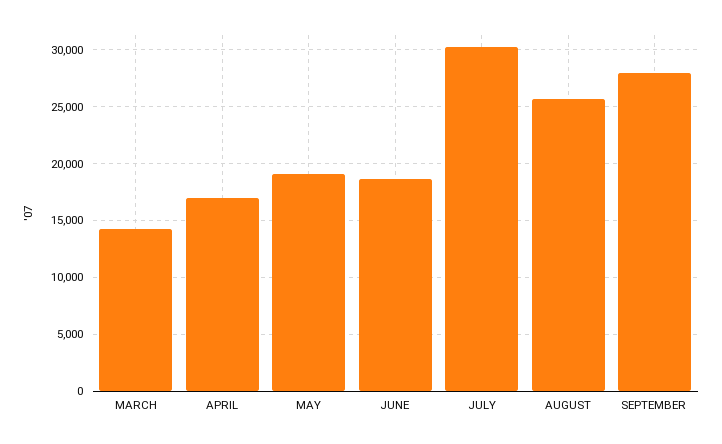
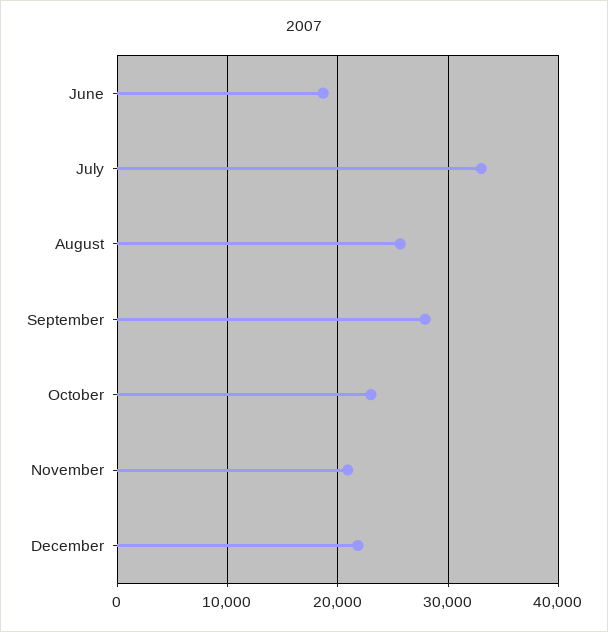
MARCH: 14000 -> none
APRIL: 17000 -> none
MAY: 19000 -> none
JULY: 30000 -> 33000
October: none -> 23000
November: none -> 21000
December: none -> 22000

